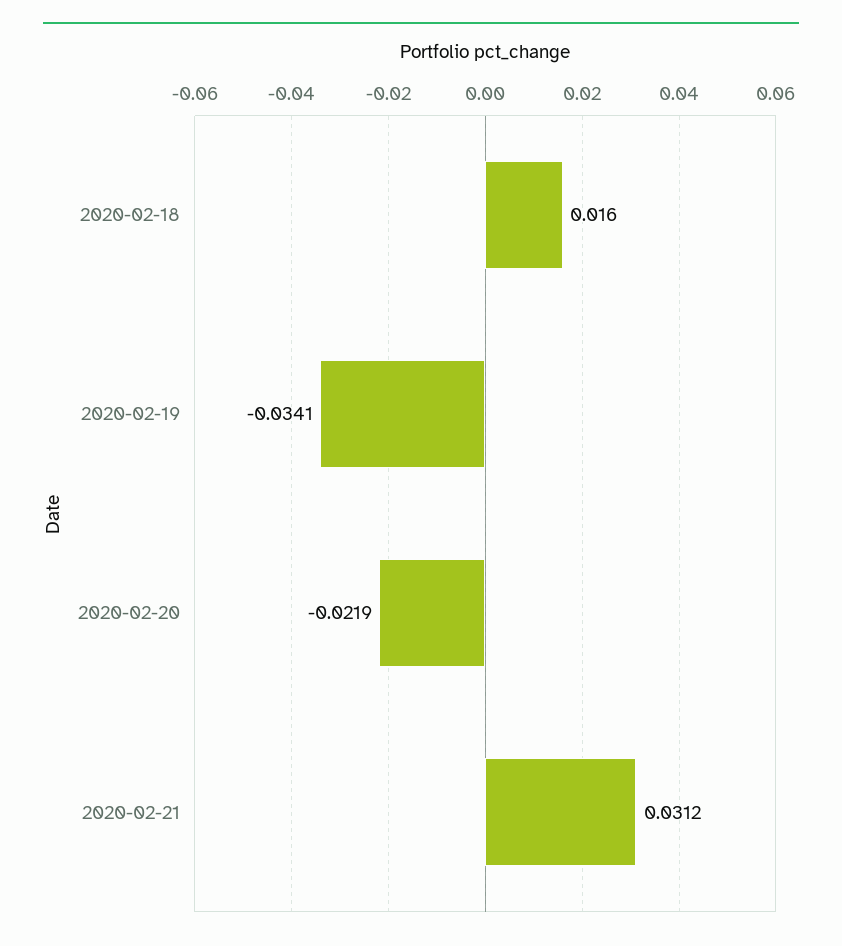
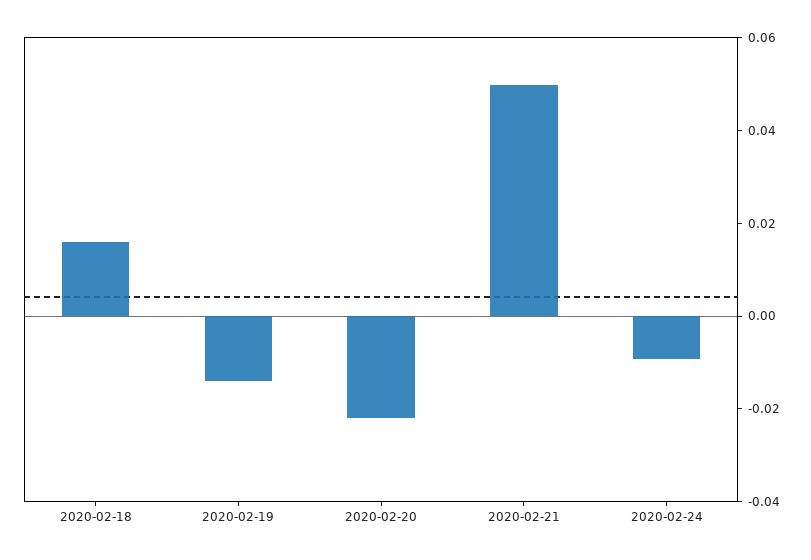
2020-02-19: -0.0341 -> -0.015
2020-02-21: 0.0312 -> 0.05
2020-02-24: none -> -0.01

